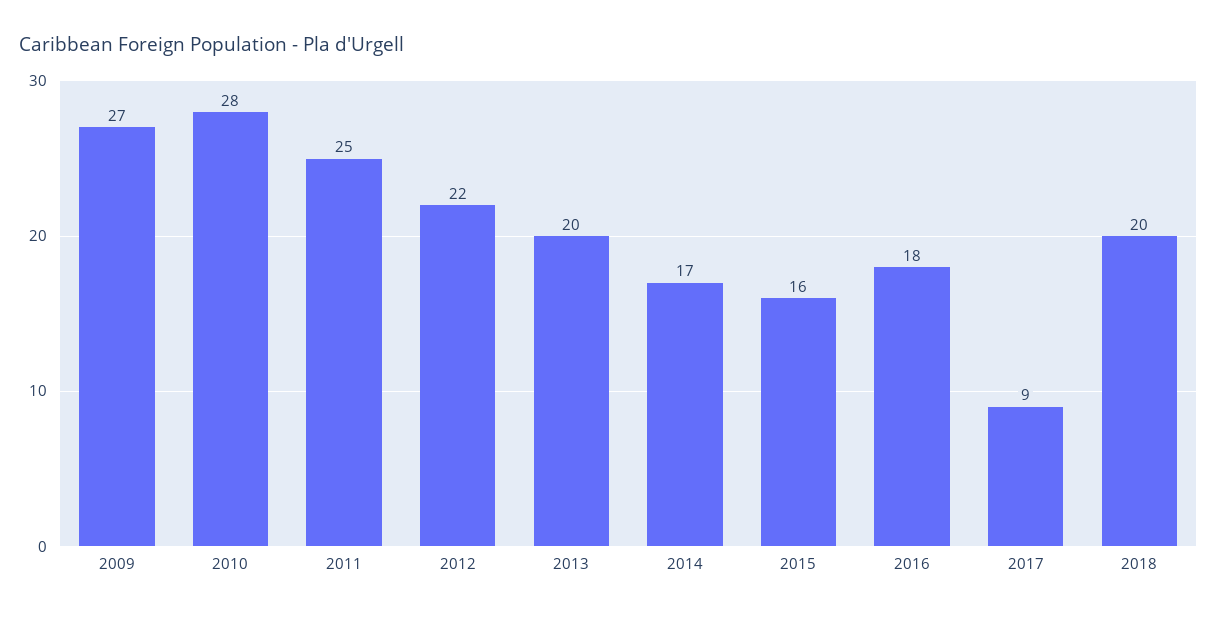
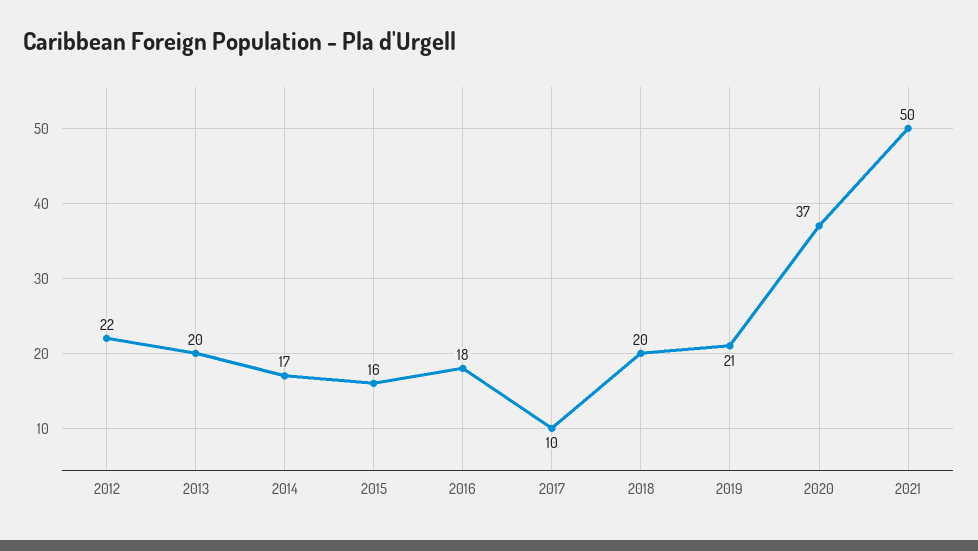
2009: 27 -> none
2010: 28 -> none
2011: 25 -> none
2017: 9 -> 10
2019: none -> 21
2020: none -> 37
2021: none -> 50

